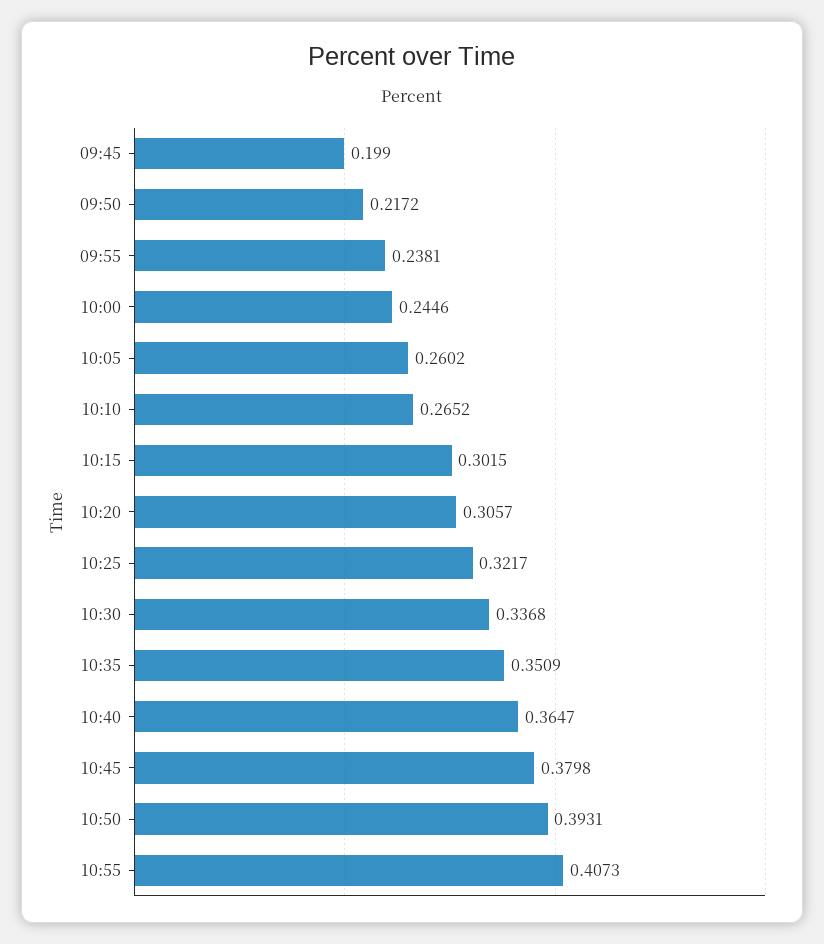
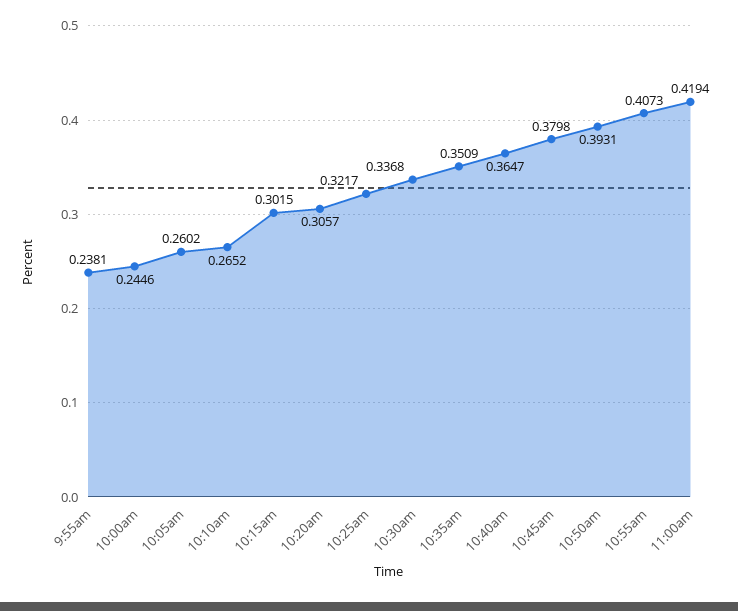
09:45: 0.199 -> none
09:50: 0.2172 -> none
11:00am: none -> 0.4194

